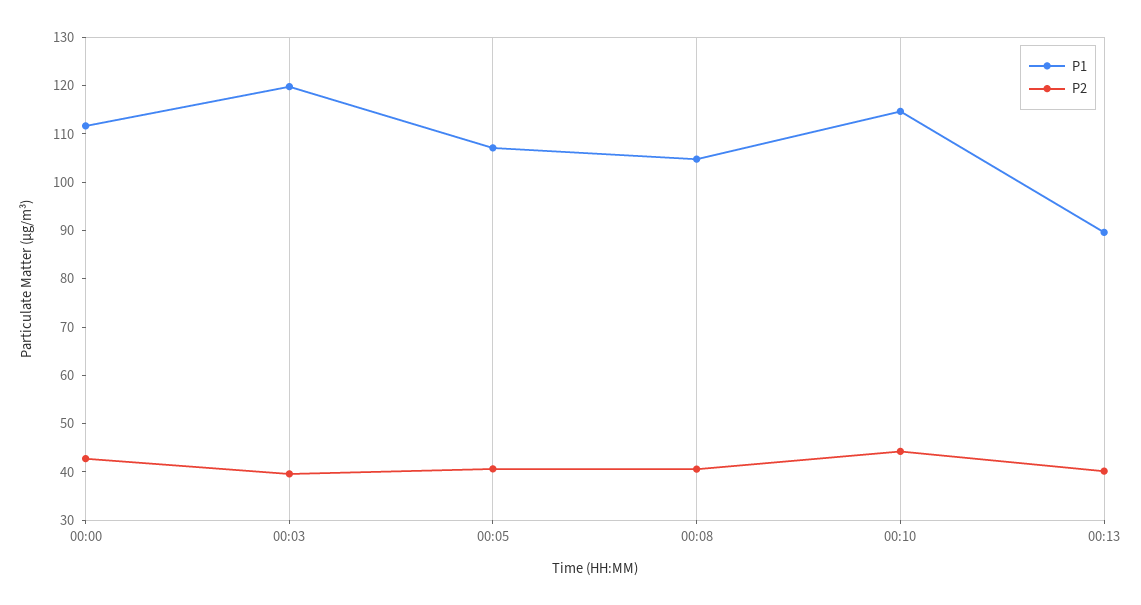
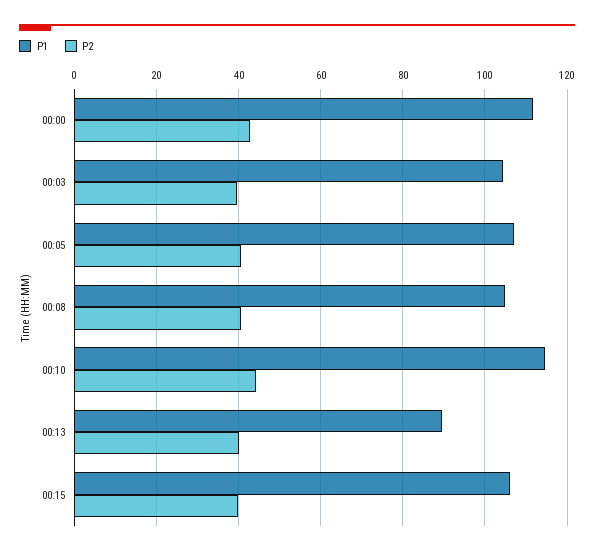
P1, 00:03: 120 -> 104
P1, 00:15: none -> 106
P2, 00:15: none -> 40

